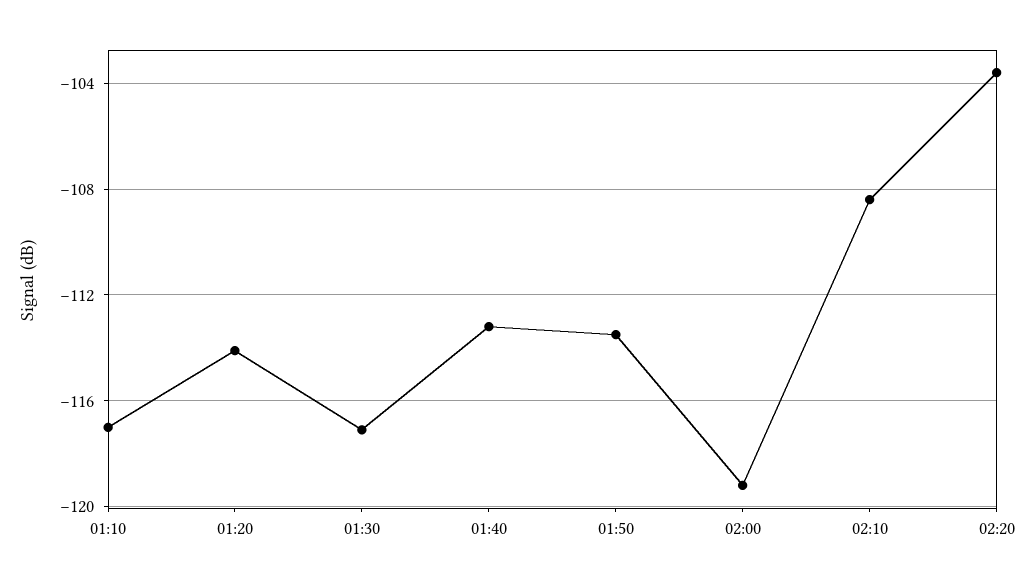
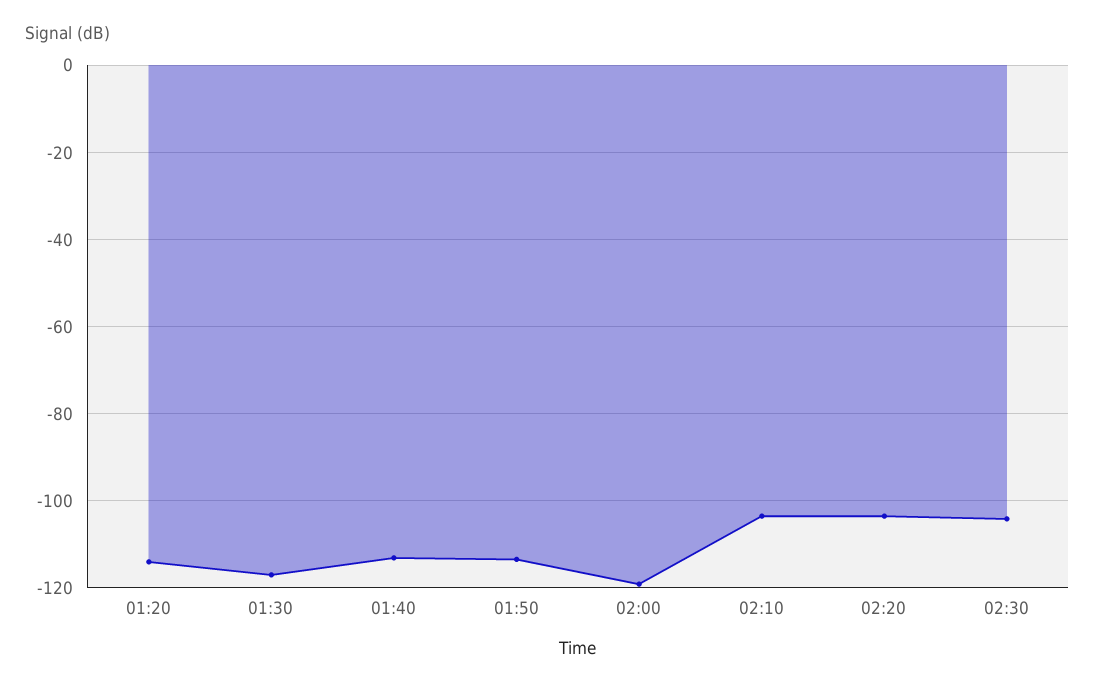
01:10: -117 -> none
02:10: -108.5 -> -104
02:30: none -> -104

